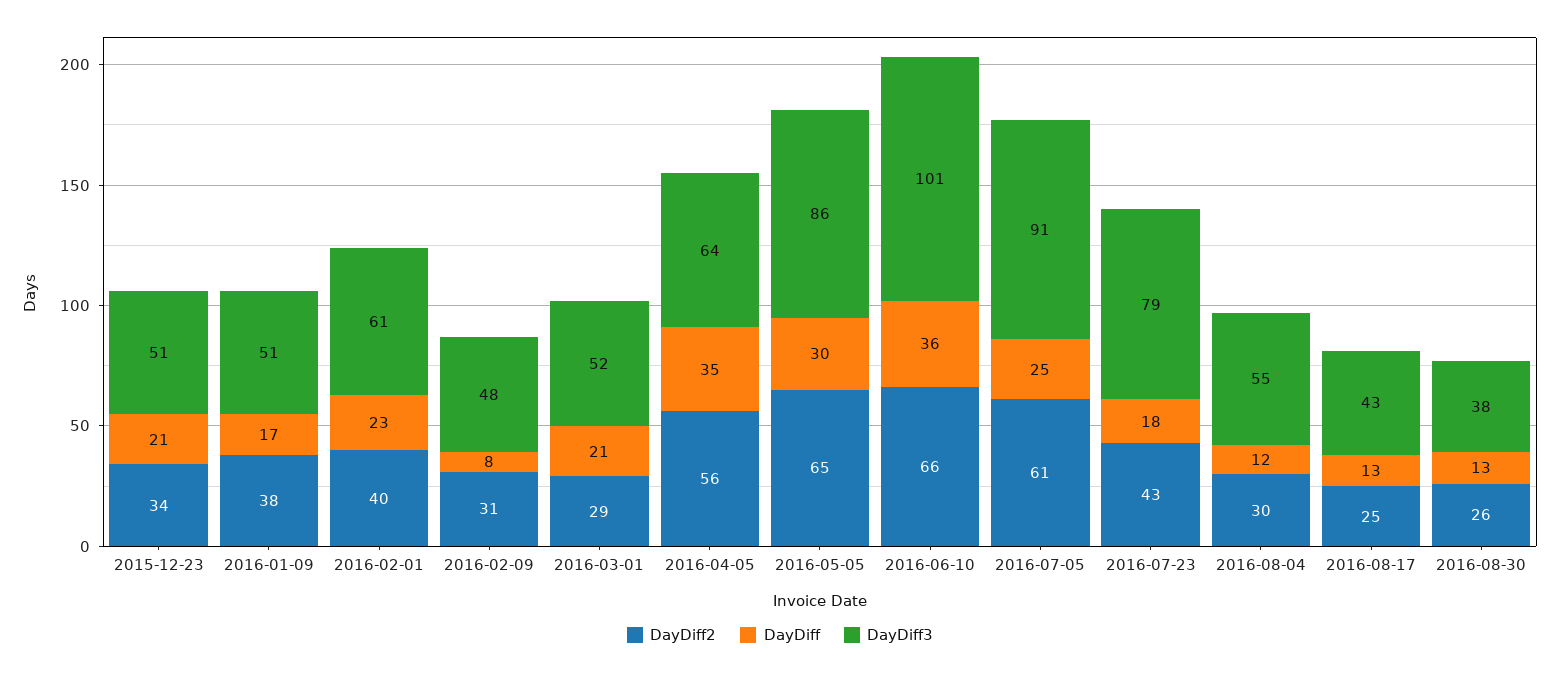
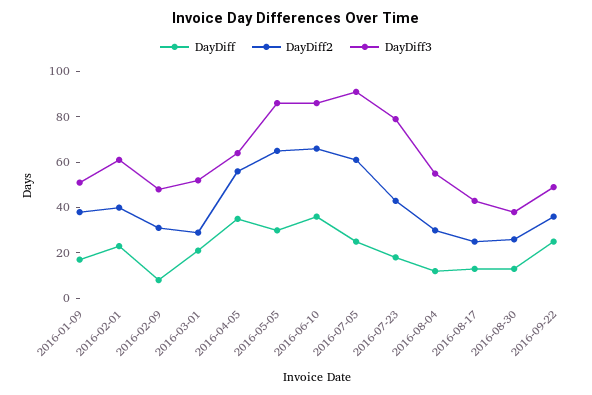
DayDiff2, 2015-12-23: 34 -> none
DayDiff, 2015-12-23: 21 -> none
DayDiff3, 2015-12-23: 51 -> none
DayDiff3, 2016-06-10: 101 -> 85
DayDiff, 2016-09-22: none -> 25
DayDiff2, 2016-09-22: none -> 35
DayDiff3, 2016-09-22: none -> 50

